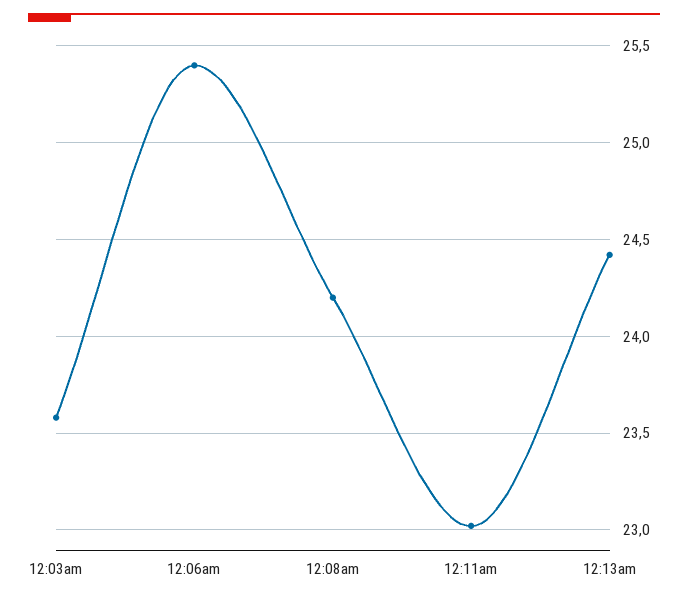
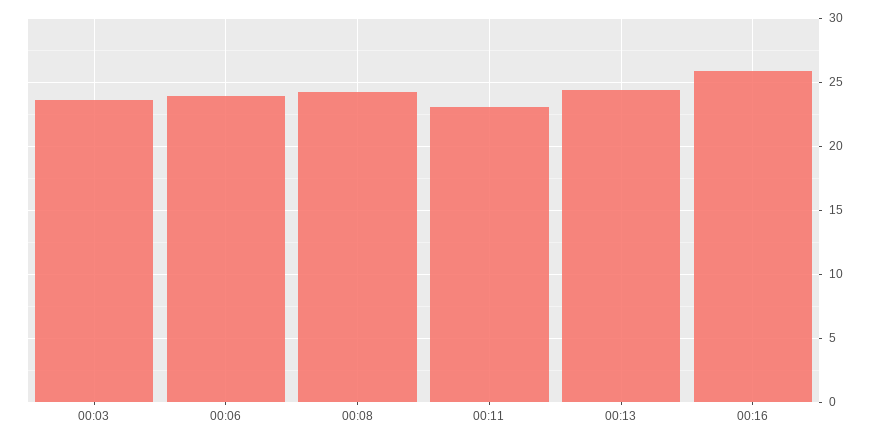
12:06am: 25.4 -> 24
00:16: none -> 26

